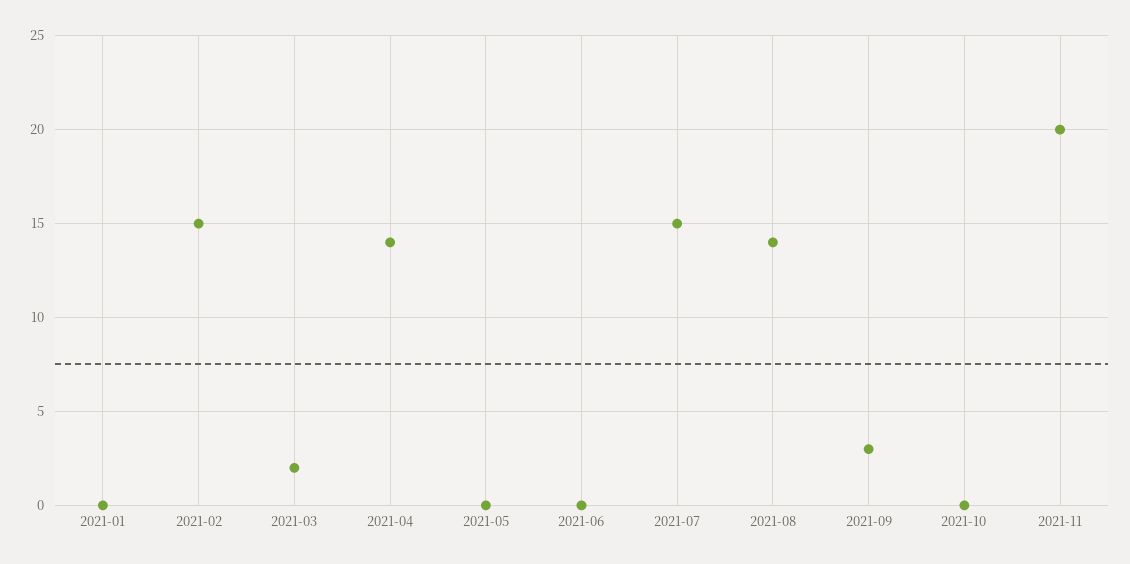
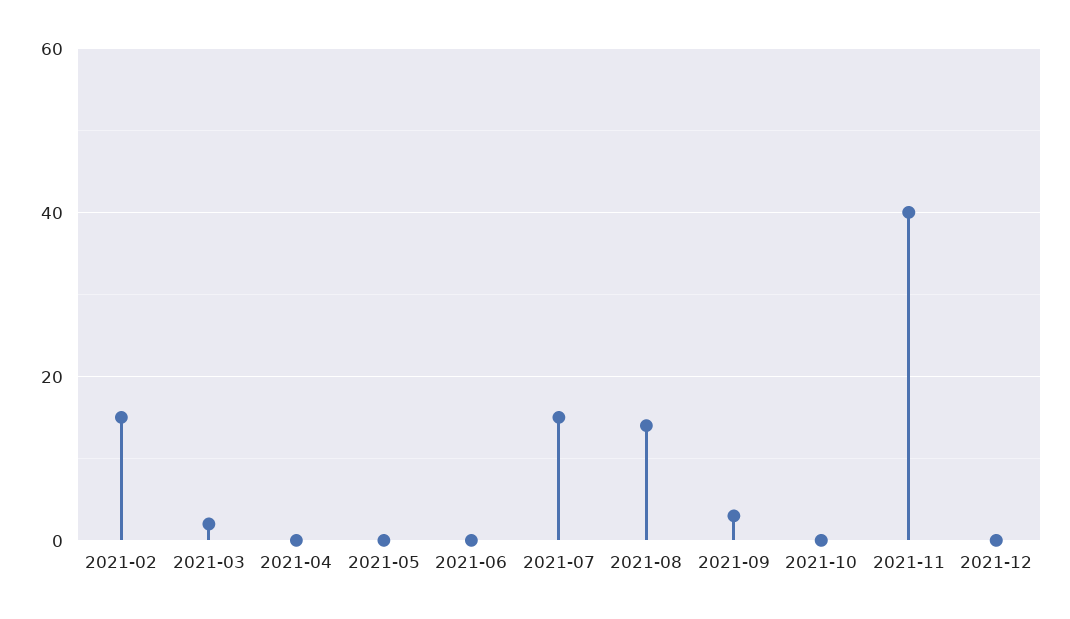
2021-01: 0 -> none
2021-04: 14 -> 0
2021-11: 20 -> 40
2021-12: none -> 0

